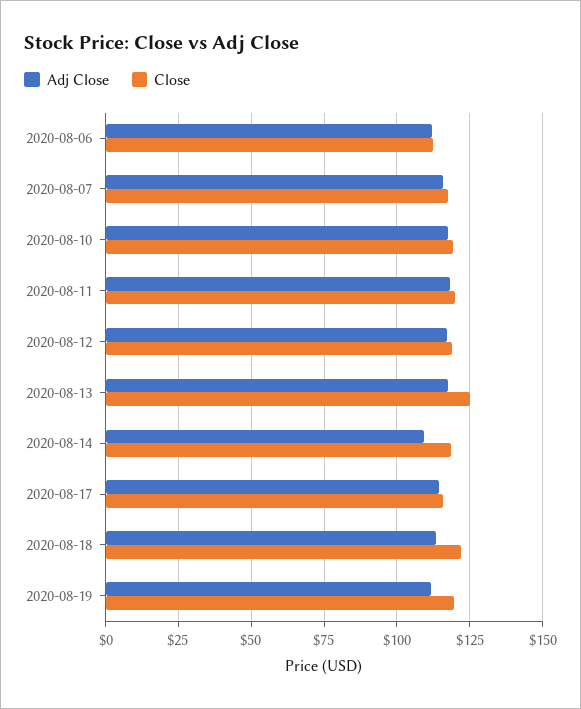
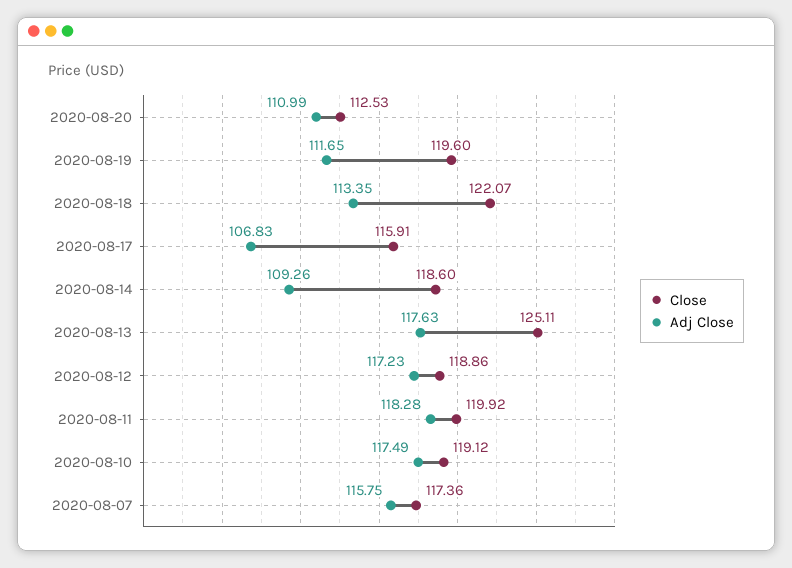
Adj Close, 2020-08-06: 112.5 -> none
Close, 2020-08-06: 112.5 -> none
Adj Close, 2020-08-17: 115 -> 106.83
Close, 2020-08-20: none -> 112.53
Adj Close, 2020-08-20: none -> 110.99

